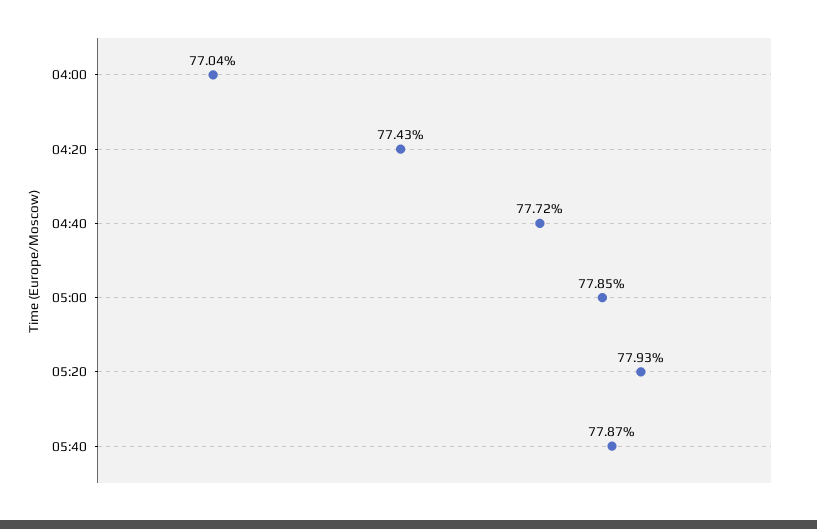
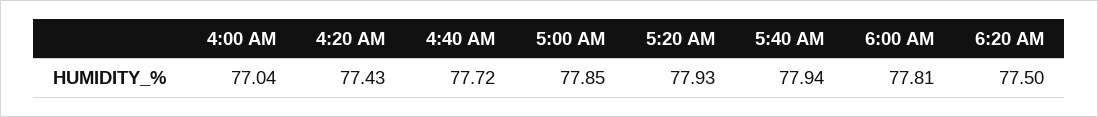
05:40: 77.87 -> 77.94
6:00 AM: none -> 77.81
6:20 AM: none -> 77.5

